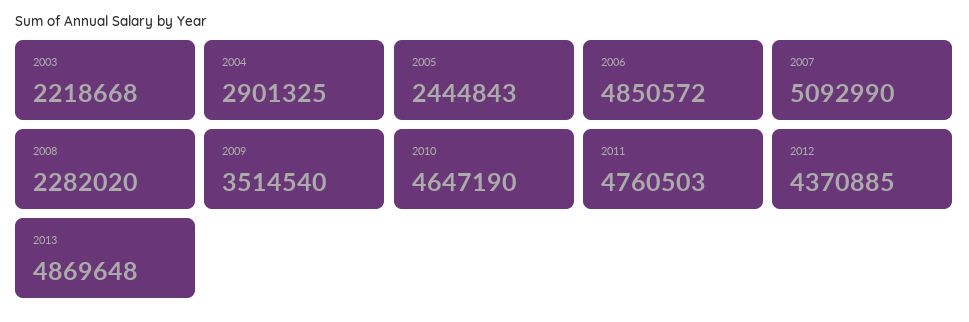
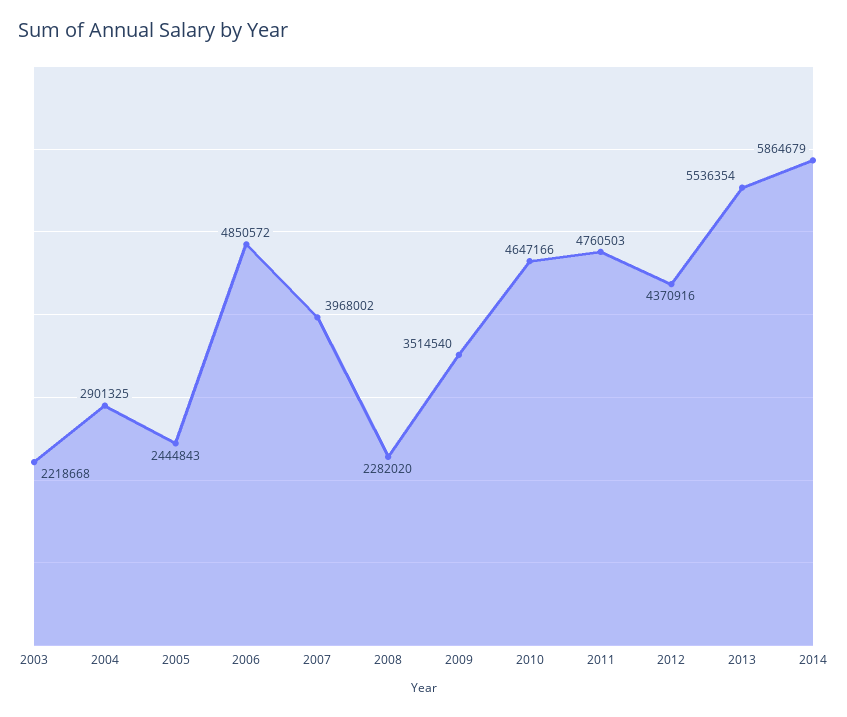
2007: 5092990 -> 3968002
2010: 4647190 -> 4647166
2012: 4370885 -> 4370916
2013: 4869648 -> 5536354
2014: none -> 5864679

